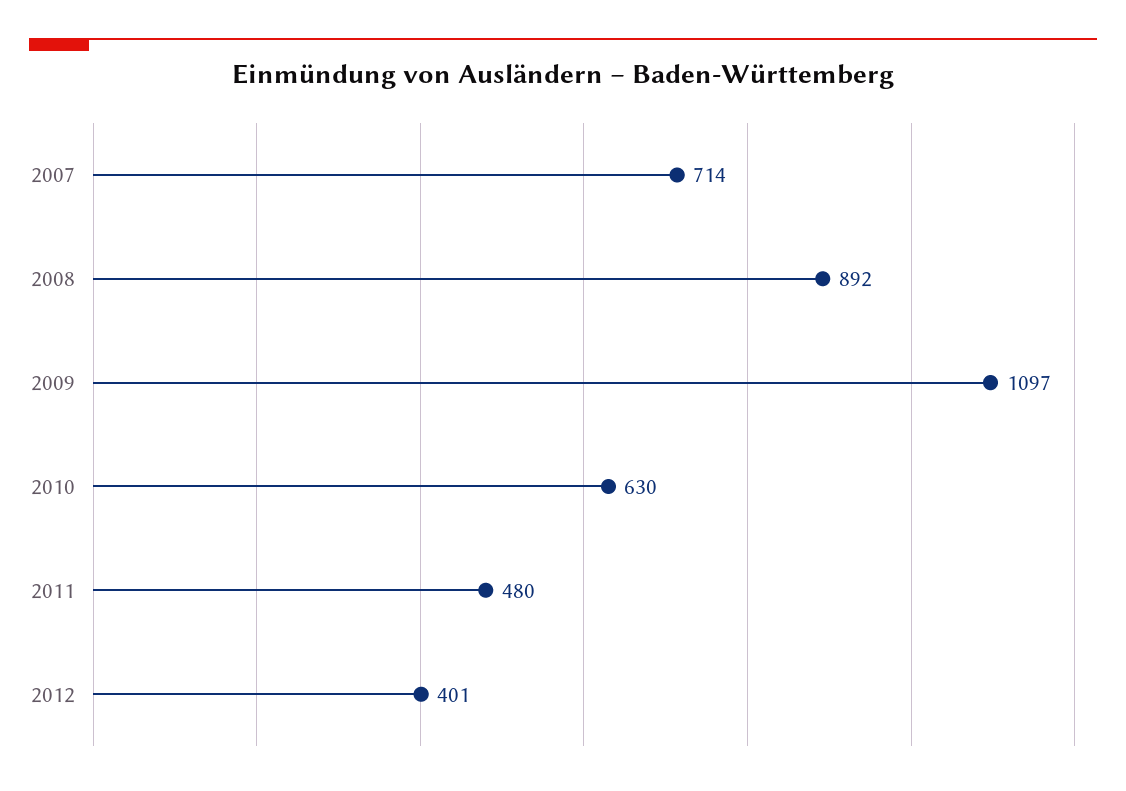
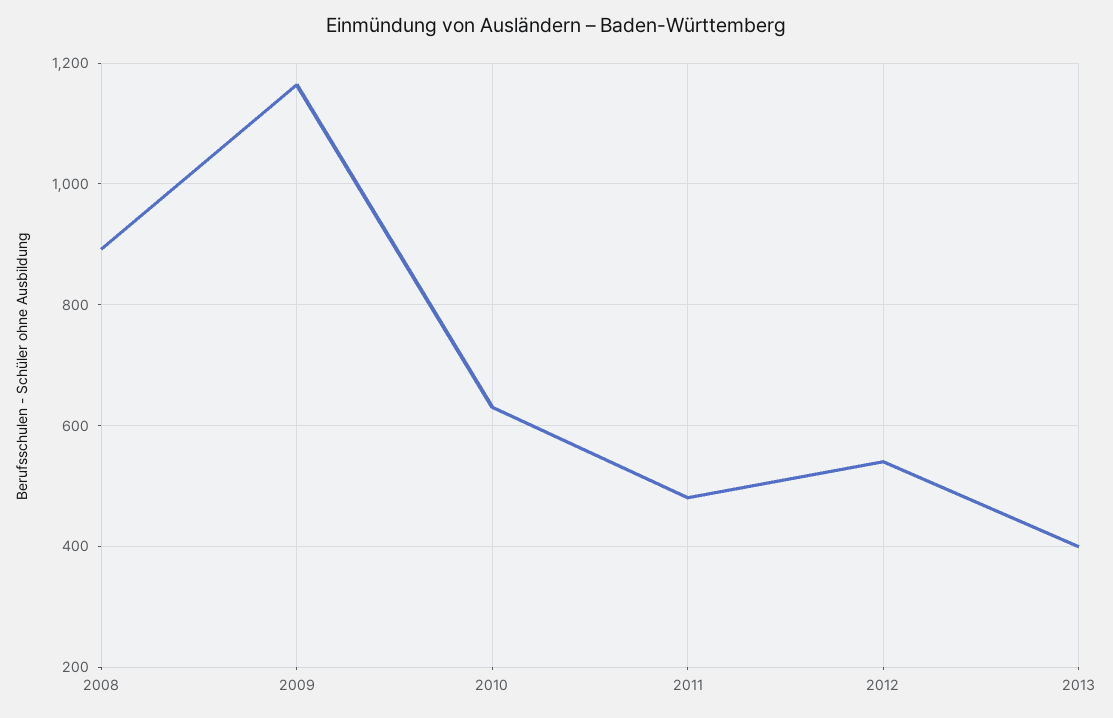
2007: 714 -> none
2009: 1097 -> 1160
2012: 401 -> 540
2013: none -> 400

